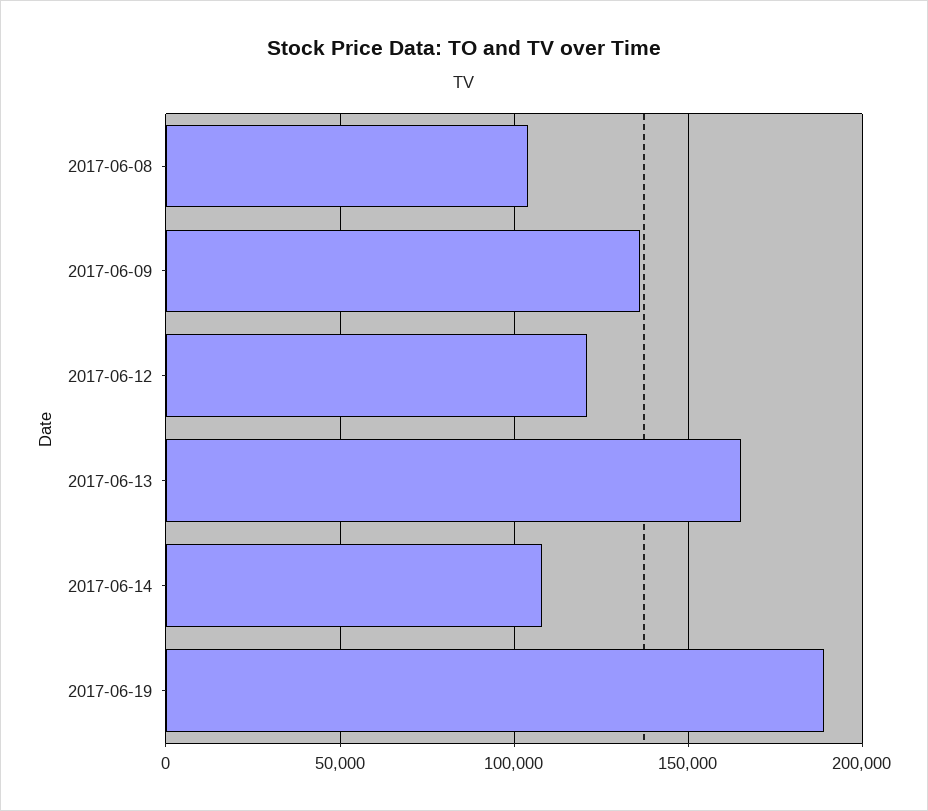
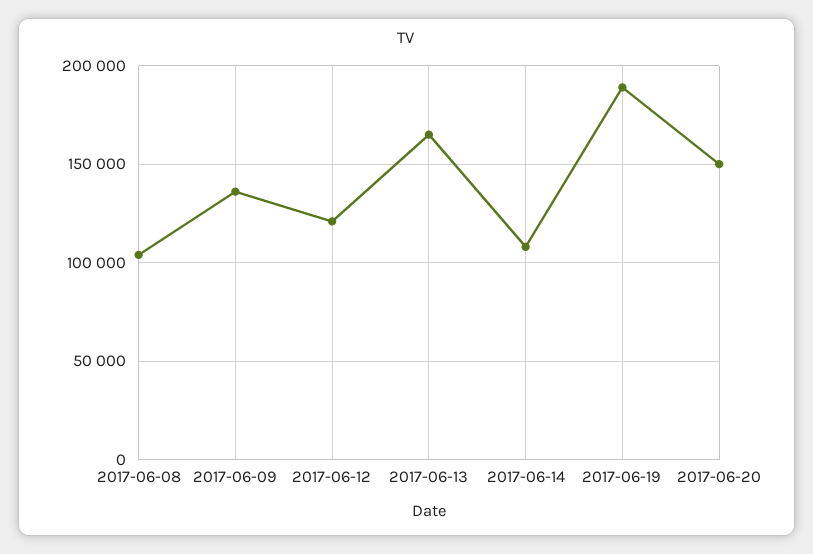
2017-06-20: none -> 150000

